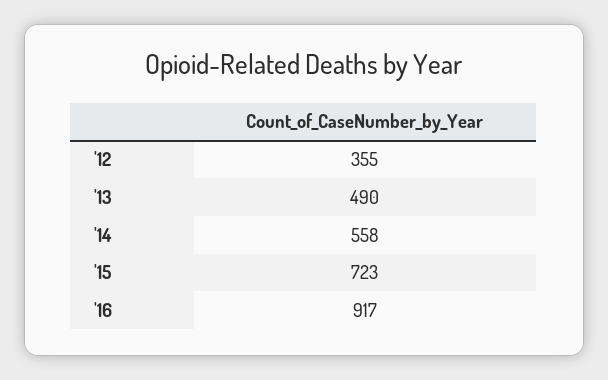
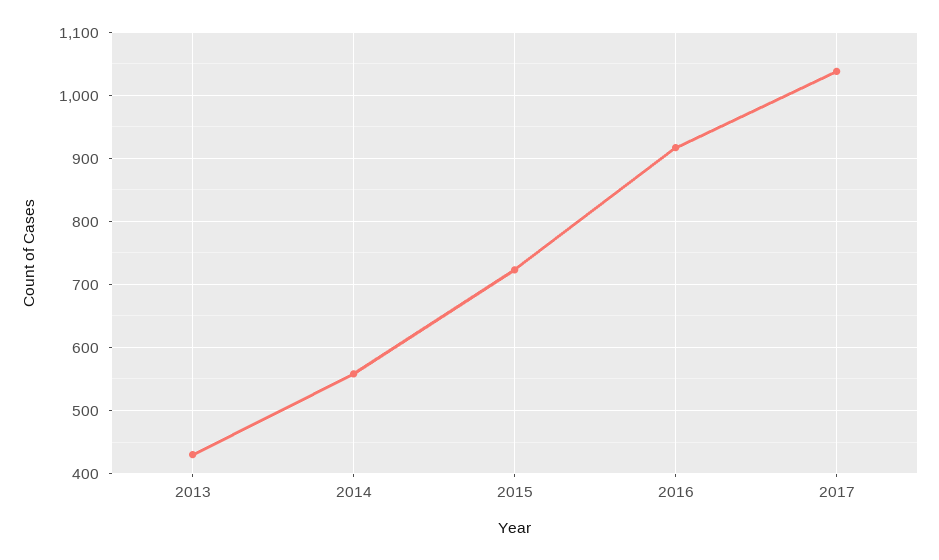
'12: 355 -> none
'13: 490 -> 430
2017: none -> 1040

